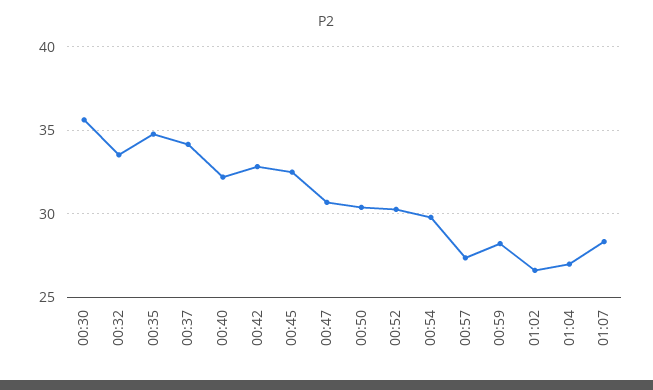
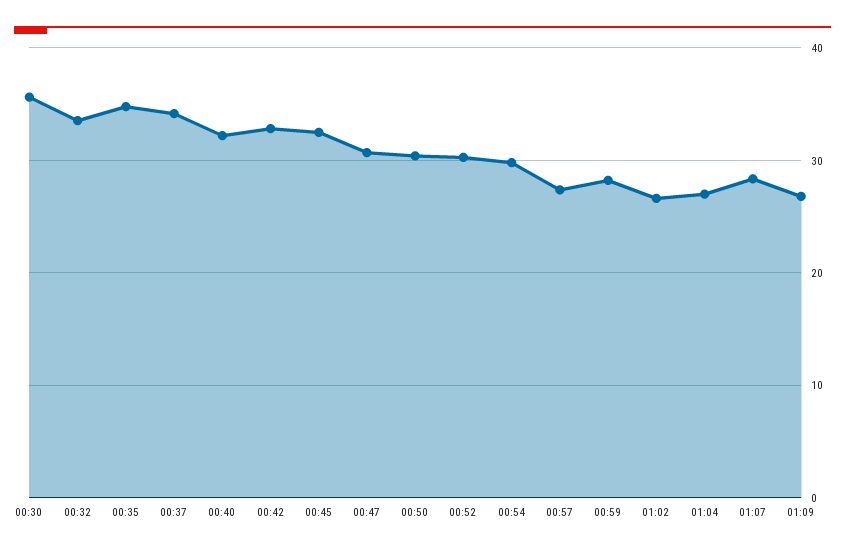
01:09: none -> 27

